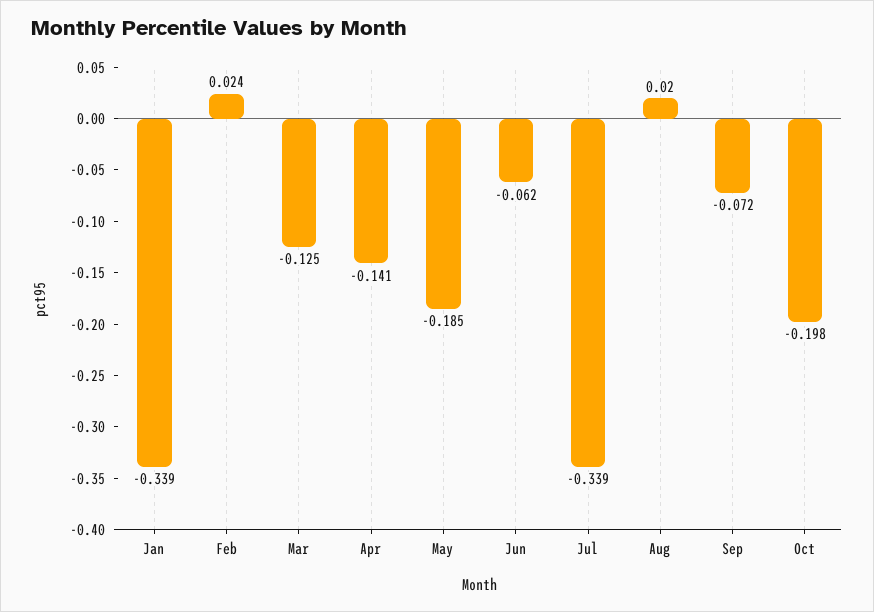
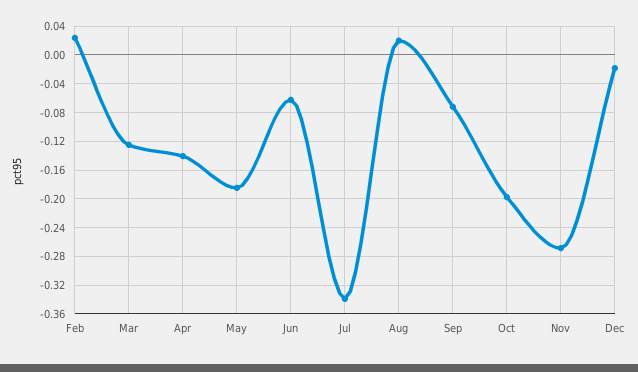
Jan: -0.339 -> none
Nov: none -> -0.27
Dec: none -> -0.02

